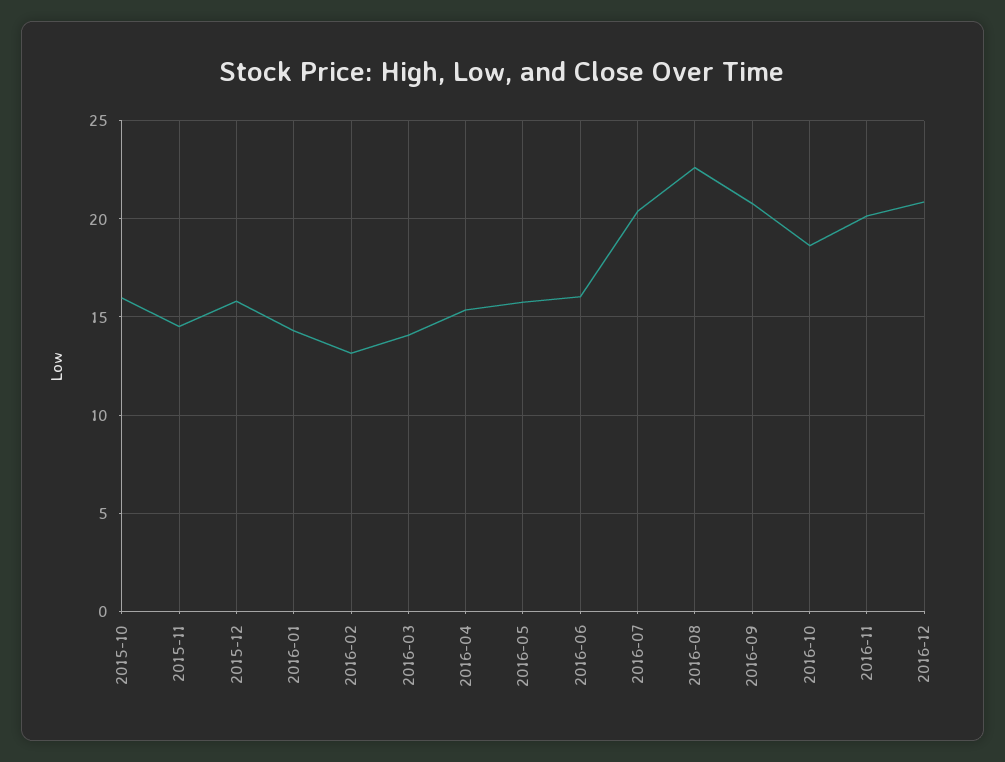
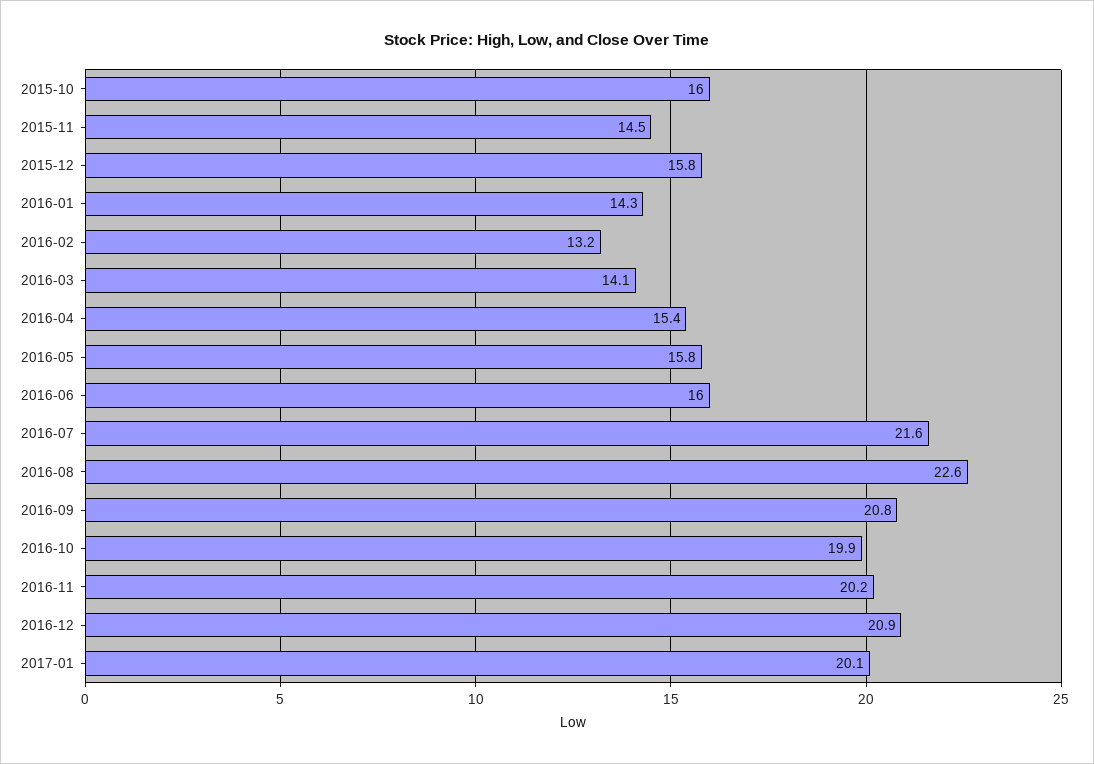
2016-07: 20.5 -> 21.6
2016-10: 18.5 -> 19.9
2017-01: none -> 20.1

